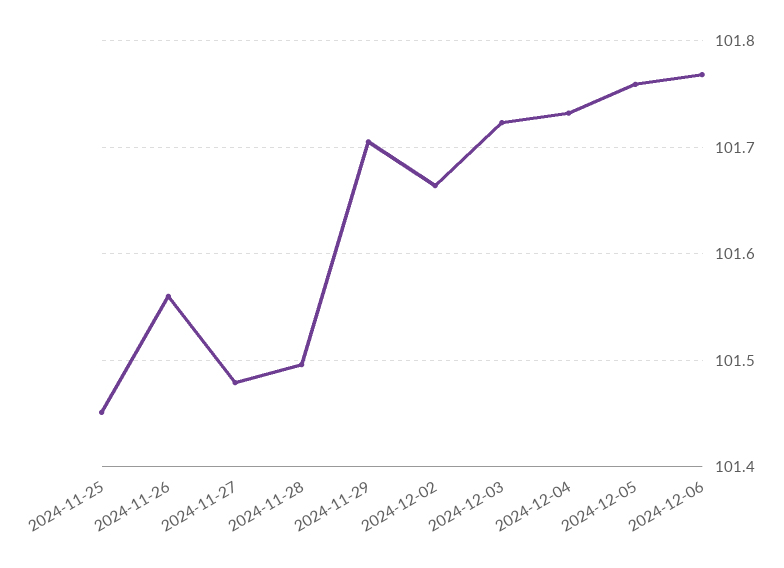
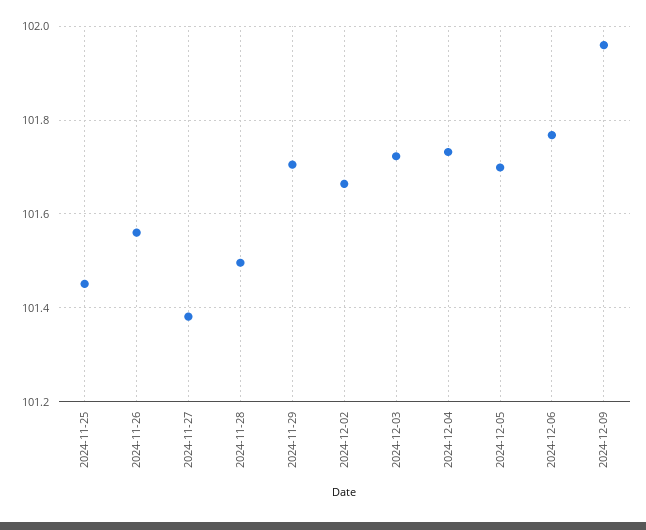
2024-11-27: 101.48 -> 101.38
2024-12-05: 101.76 -> 101.7
2024-12-09: none -> 101.96

